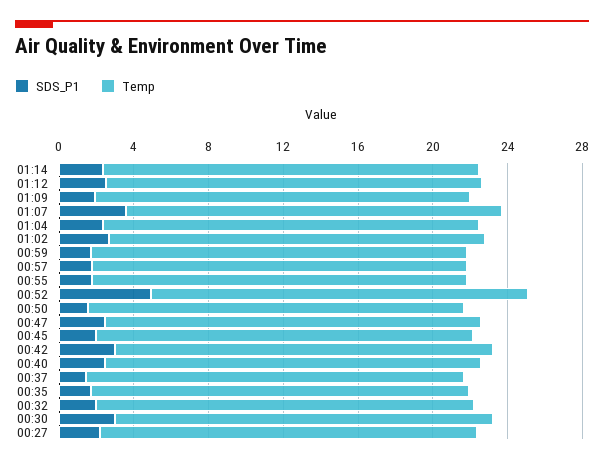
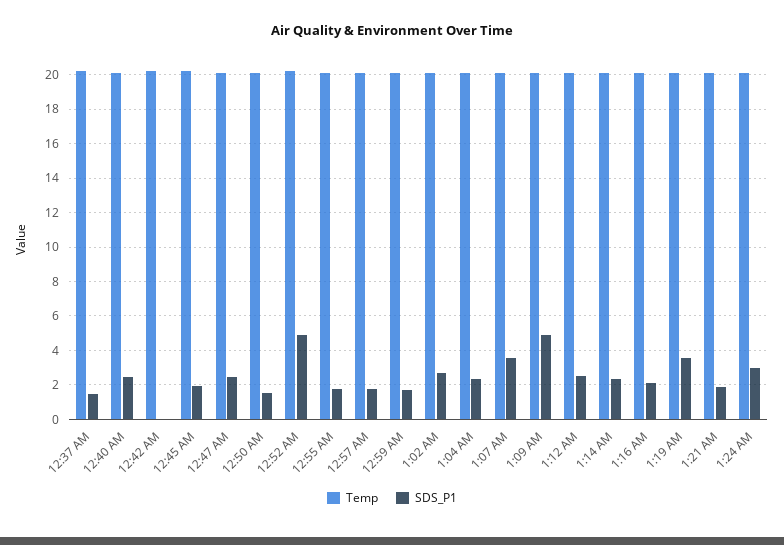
SDS_P1, 01:09: 2 -> 5
SDS_P1, 00:42: 3 -> 0
SDS_P1, 00:35: 2 -> none
Temp, 00:35: 20 -> none
SDS_P1, 00:32: 2 -> none
Temp, 00:32: 20 -> none
SDS_P1, 00:30: 3 -> none
Temp, 00:30: 20 -> none
SDS_P1, 00:27: 2 -> none
Temp, 00:27: 20 -> none
Temp, 1:16 AM: none -> 20
SDS_P1, 1:16 AM: none -> 2
Temp, 1:19 AM: none -> 20
SDS_P1, 1:19 AM: none -> 3.5
Temp, 1:21 AM: none -> 20
SDS_P1, 1:21 AM: none -> 2
Temp, 1:24 AM: none -> 20
SDS_P1, 1:24 AM: none -> 3

